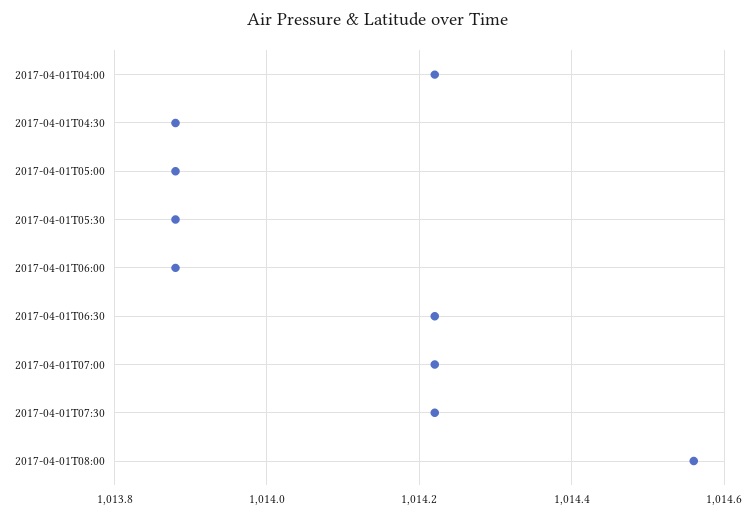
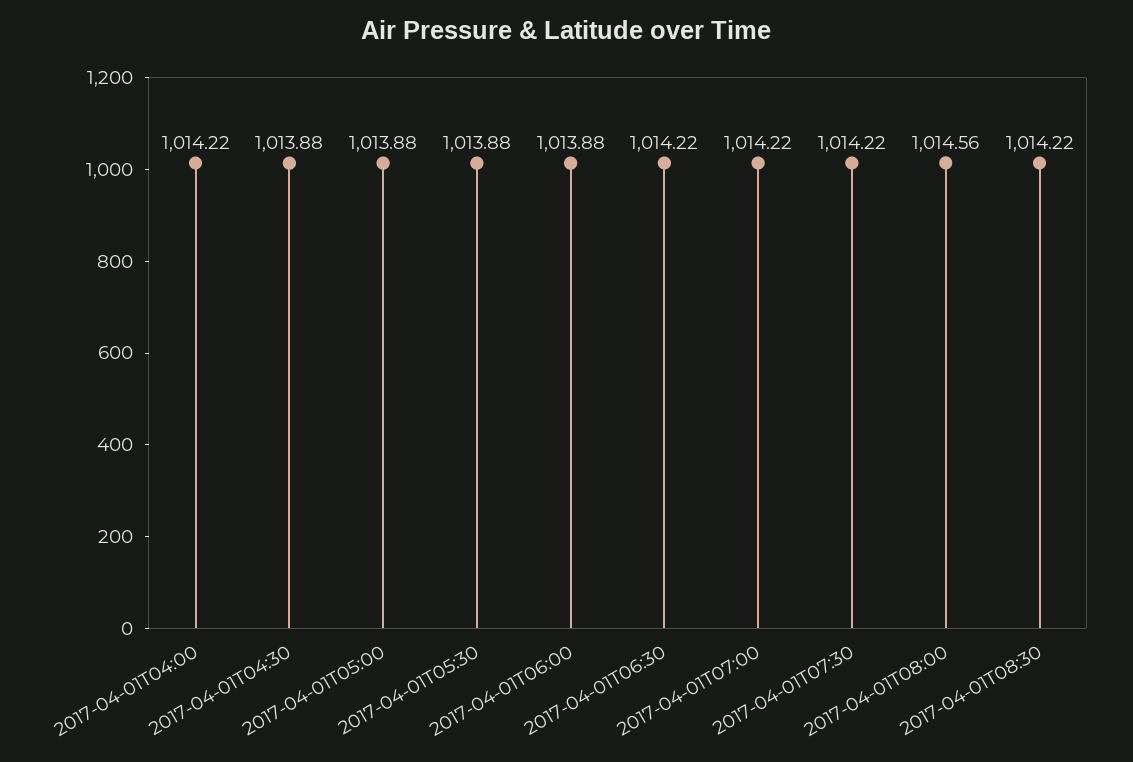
2017-04-01T08:30: none -> 1014.22

